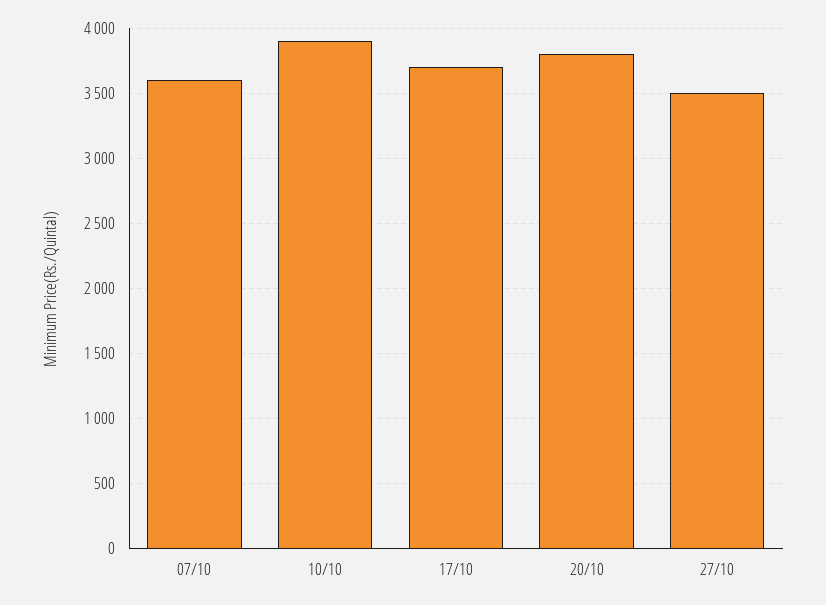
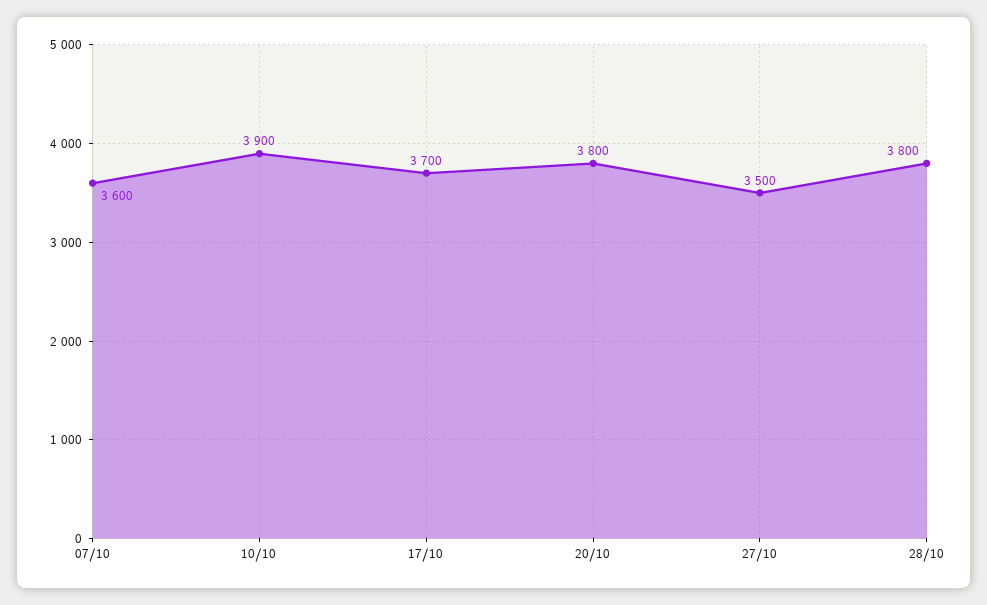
28/10: none -> 3800

